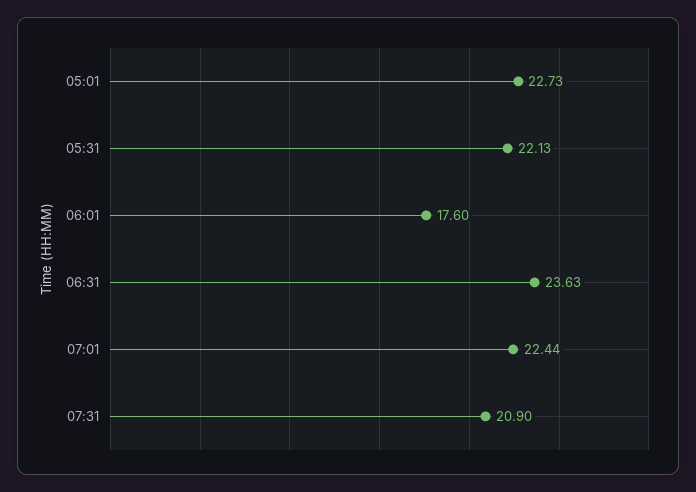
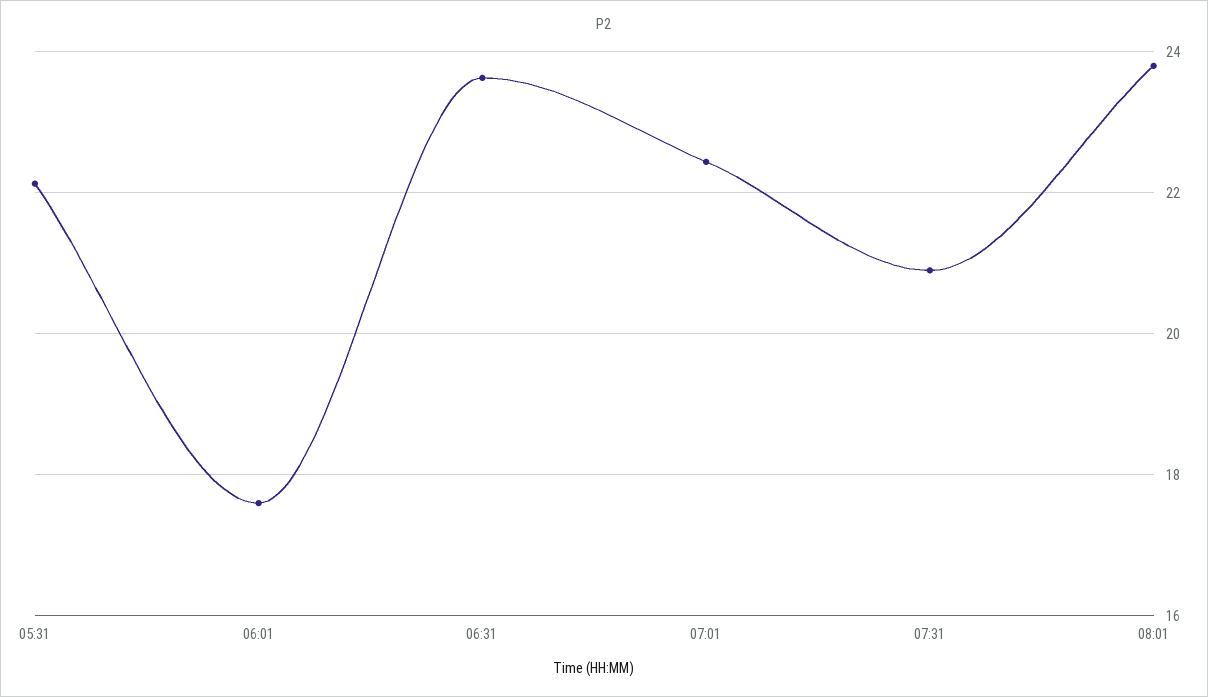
05:01: 22.73 -> none
08:01: none -> 23.8

